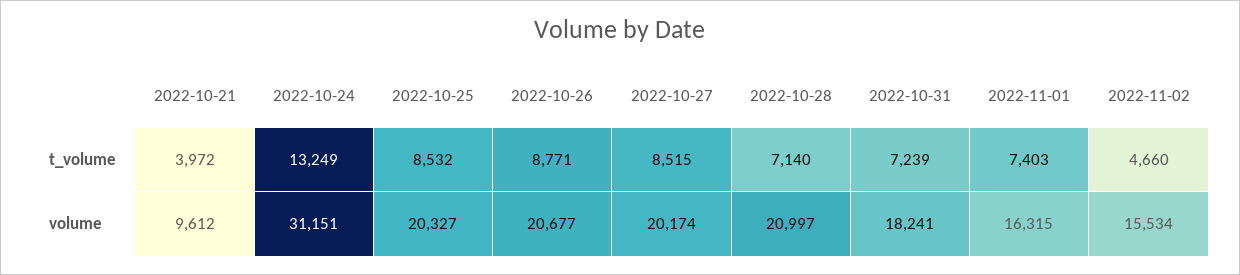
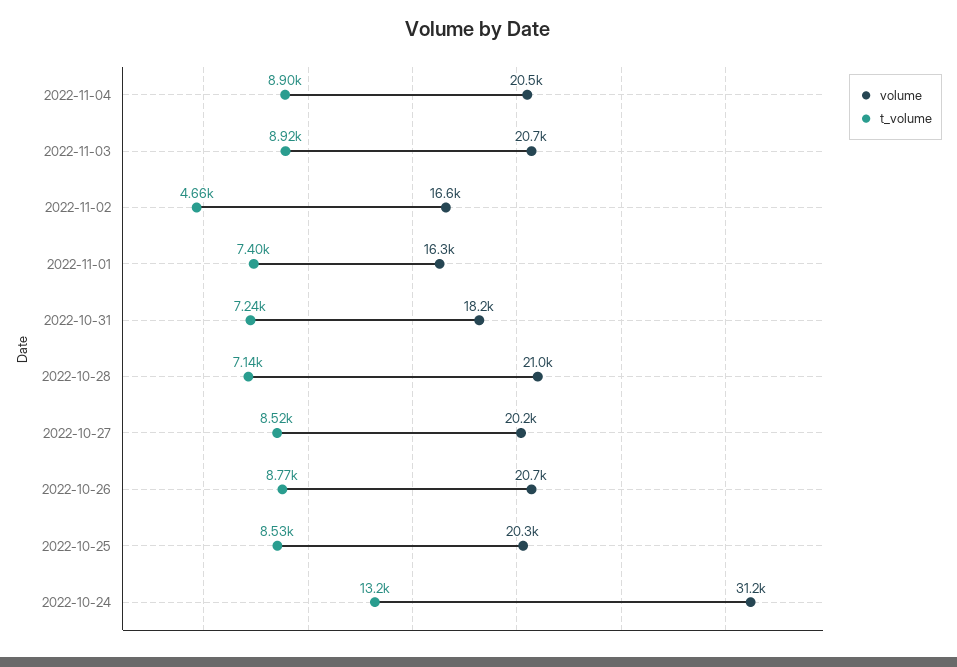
t_volume, 2022-10-21: 3972 -> none
volume, 2022-10-21: 9612 -> none
volume, 2022-11-02: 15534 -> 16600
volume, 2022-11-04: none -> 20500
t_volume, 2022-11-04: none -> 8900
volume, 2022-11-03: none -> 20700
t_volume, 2022-11-03: none -> 8920

